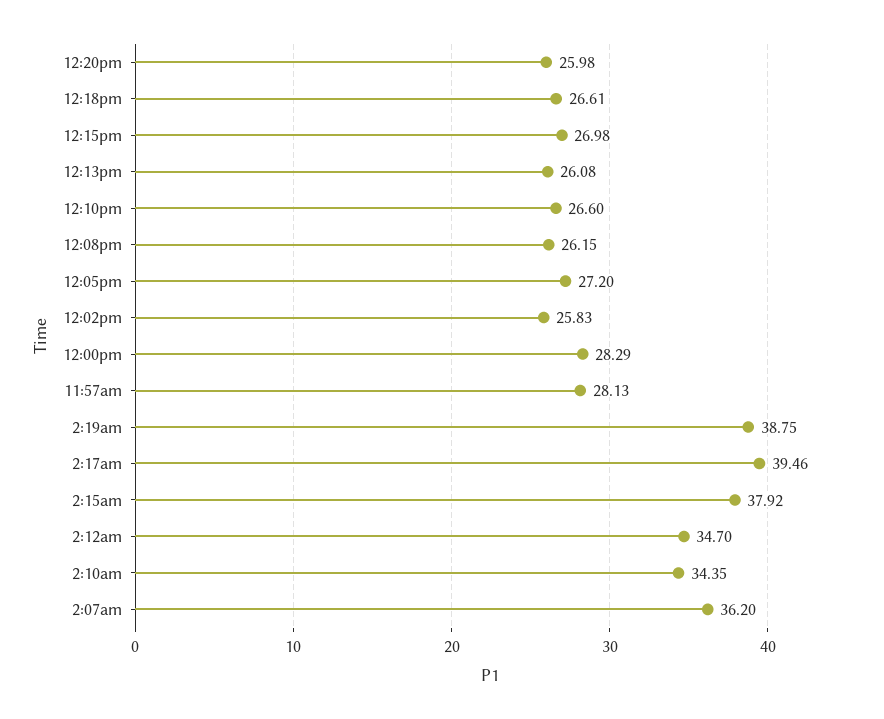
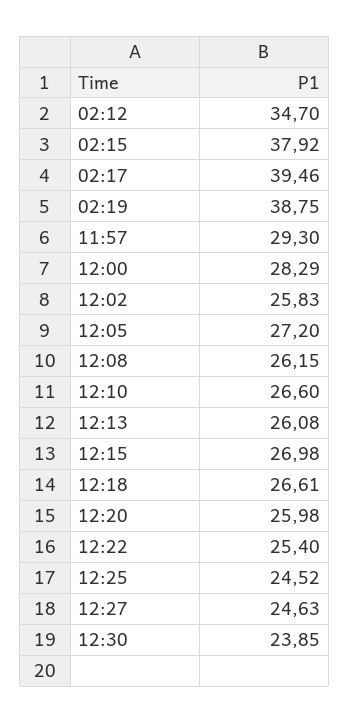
11:57am: 28.13 -> 29.3
2:10am: 34.35 -> none
2:07am: 36.2 -> none
12:22: none -> 25.4
12:25: none -> 24.52
12:27: none -> 24.63
12:30: none -> 23.85

